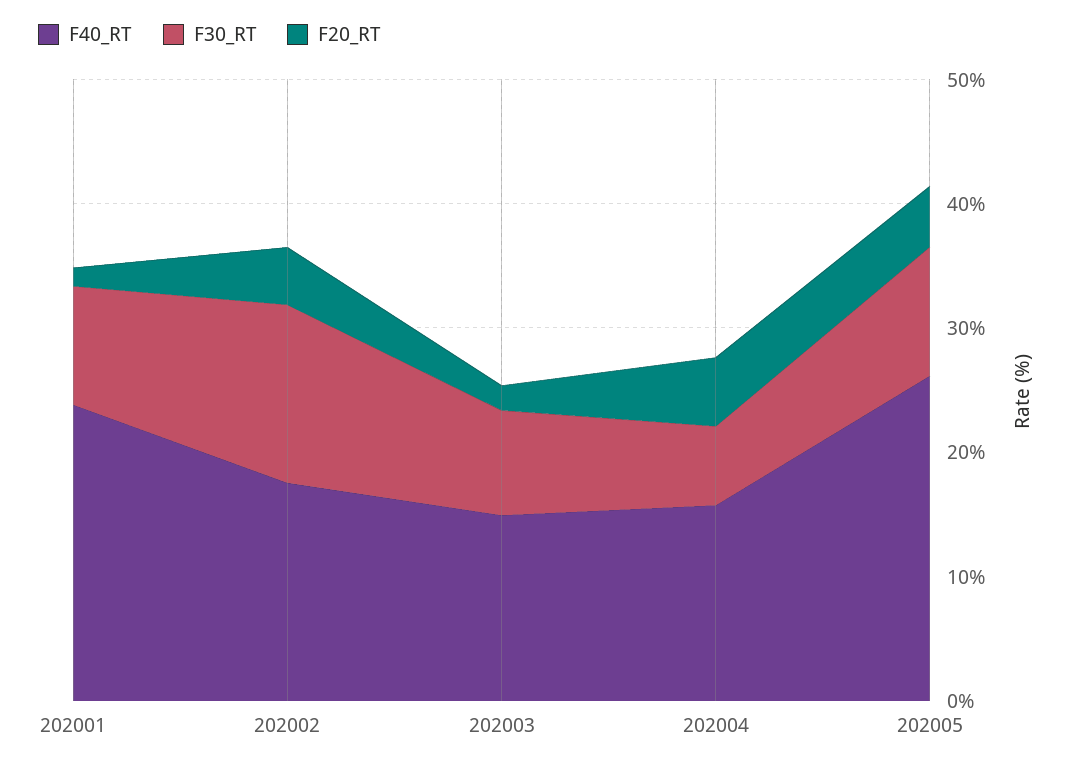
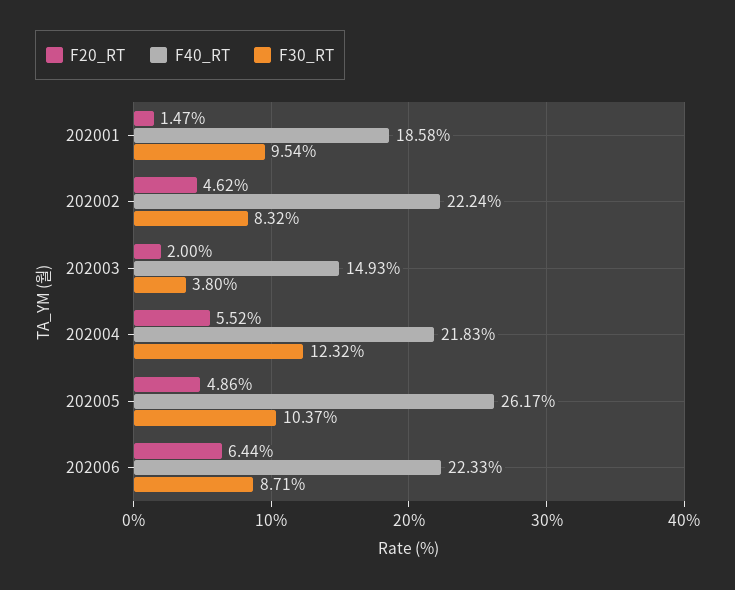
F40_RT, 202001: 24 -> 18.58
F40_RT, 202002: 18 -> 22.24
F30_RT, 202002: 14 -> 8.32
F30_RT, 202003: 8 -> 3.8
F40_RT, 202004: 16 -> 21.83
F30_RT, 202004: 6 -> 12.32
F20_RT, 202006: none -> 6.44
F40_RT, 202006: none -> 22.33
F30_RT, 202006: none -> 8.71

